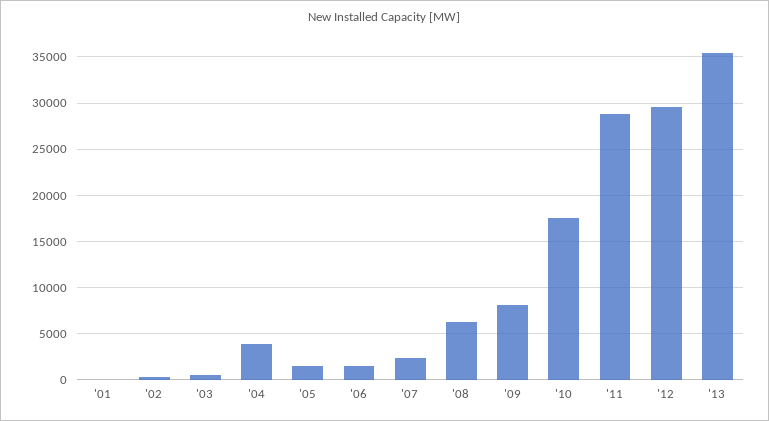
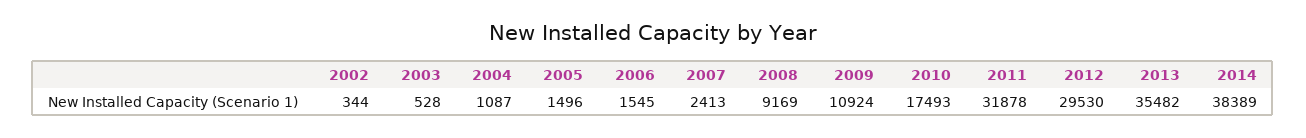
'01: 0 -> none
'04: 4000 -> 1087
'08: 6000 -> 9169
'09: 8000 -> 10924
'11: 29000 -> 31878
2014: none -> 38389

